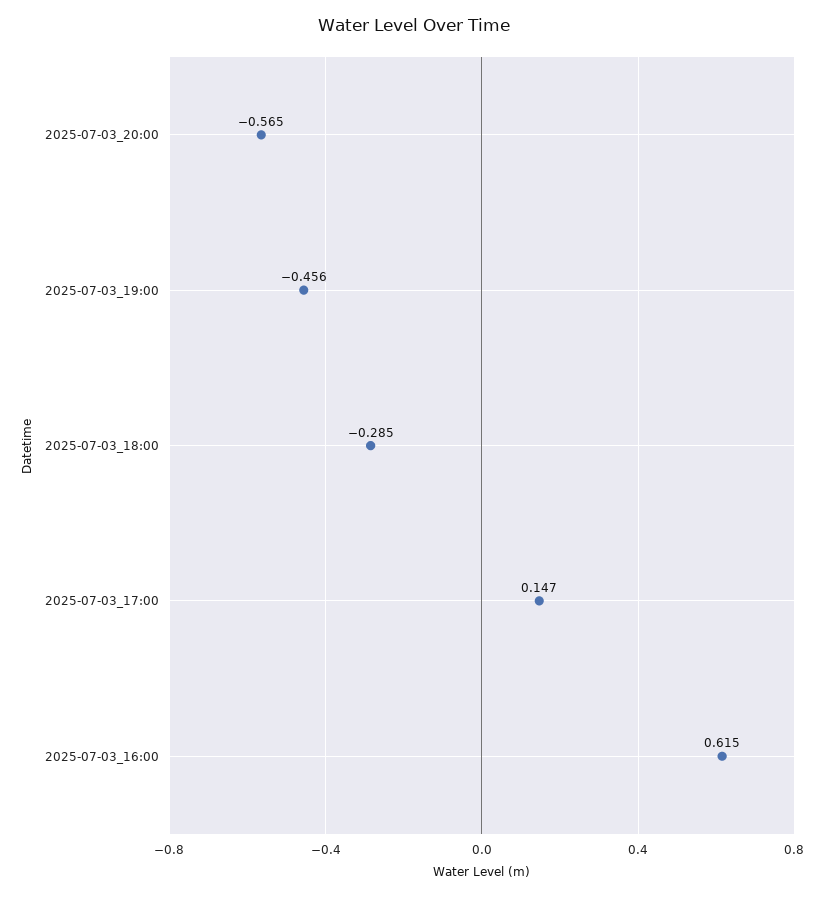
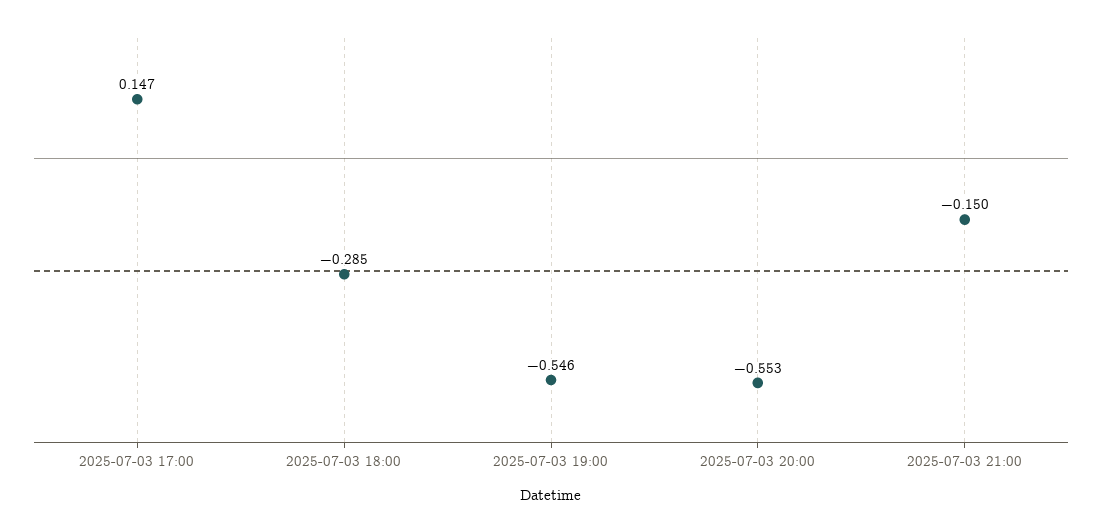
2025-07-03_20:00: -0.565 -> -0.553
2025-07-03_19:00: -0.456 -> -0.546
2025-07-03_16:00: 0.615 -> none
2025-07-03 21:00: none -> -0.15

